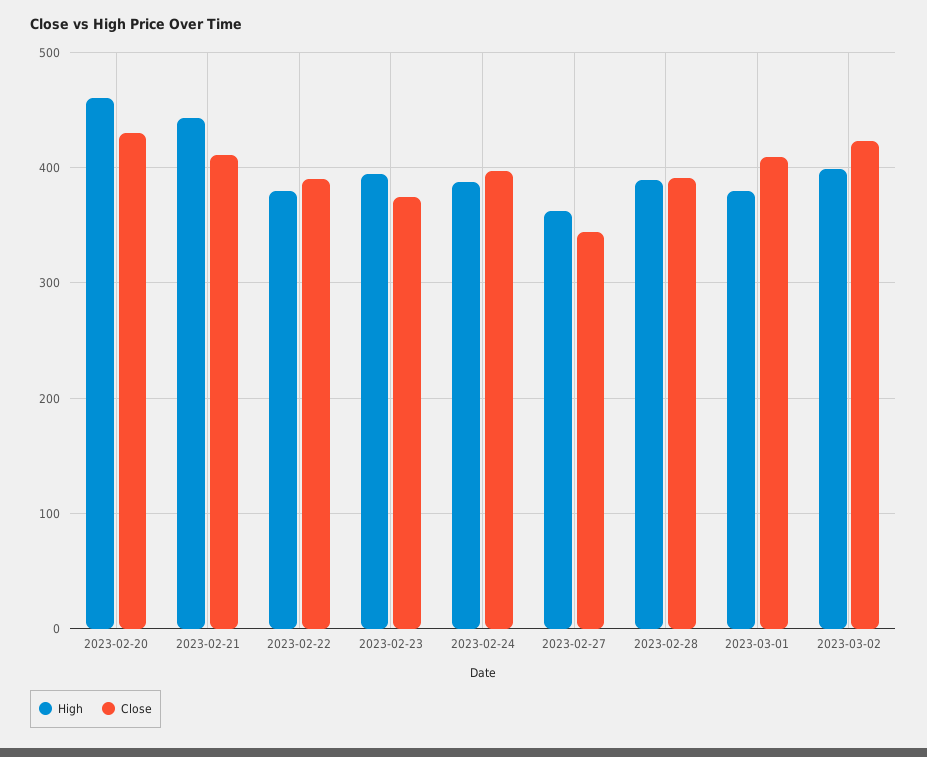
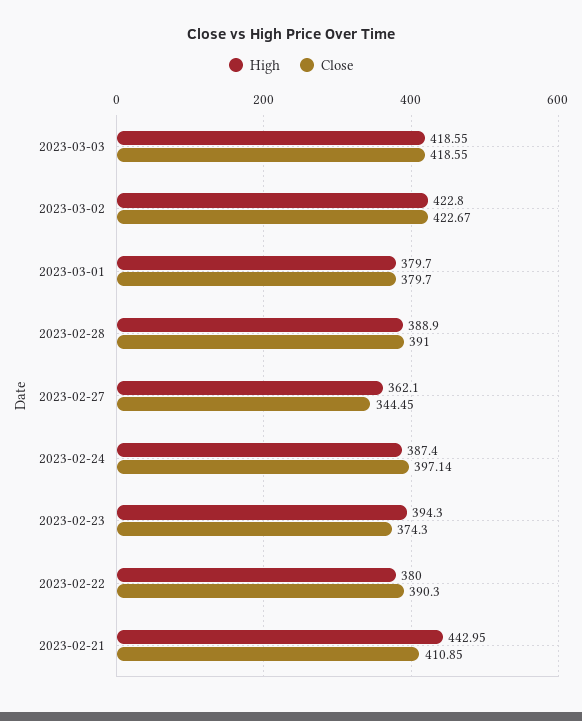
High, 2023-02-20: 460 -> none
Close, 2023-02-20: 430 -> none
Close, 2023-03-01: 410 -> 379.7
High, 2023-03-02: 400 -> 422.8
High, 2023-03-03: none -> 418.55
Close, 2023-03-03: none -> 418.55

